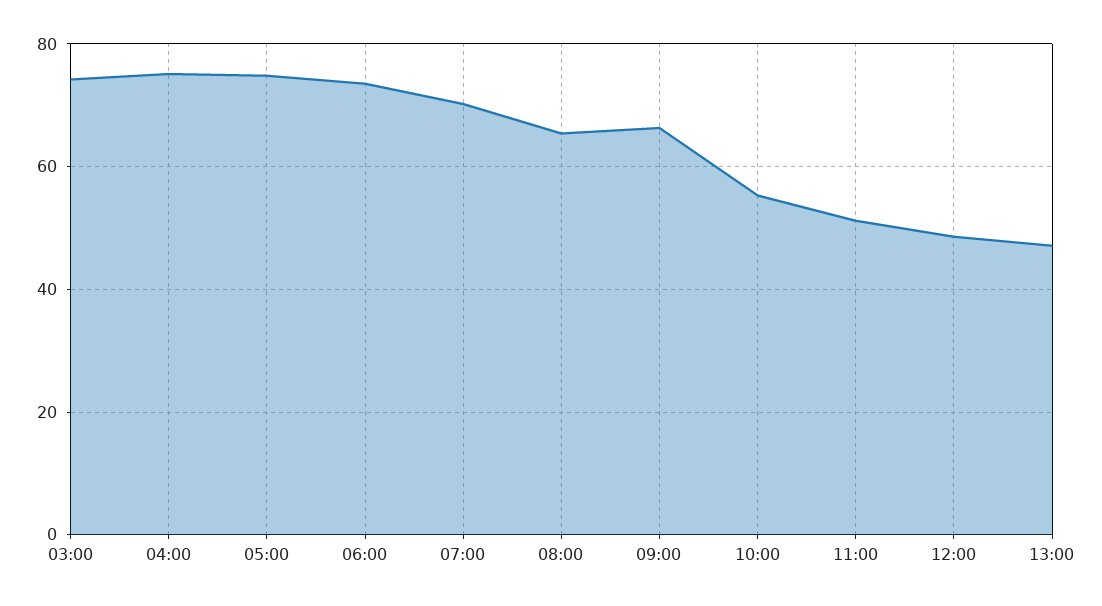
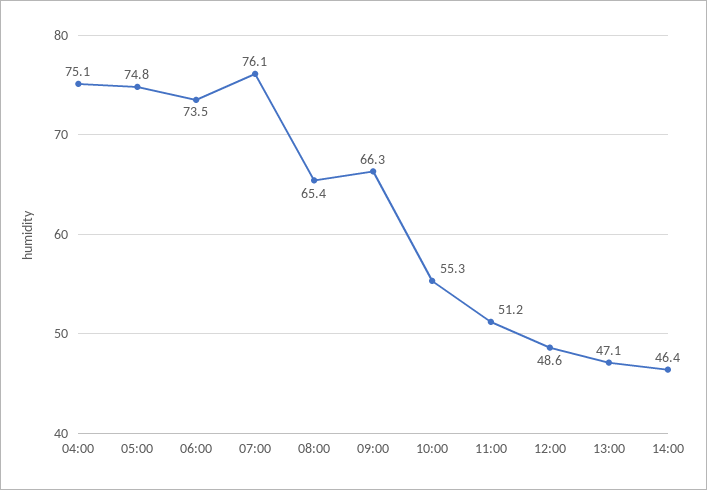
03:00: 74 -> none
07:00: 70 -> 76.1
14:00: none -> 46.4

